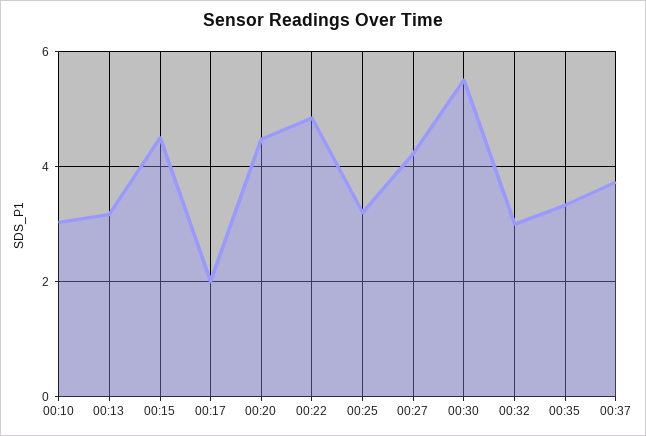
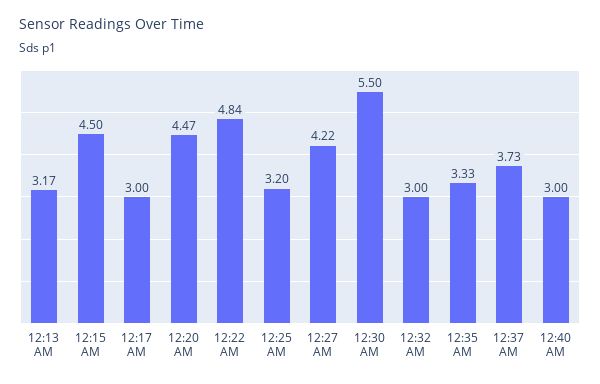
00:10: 3 -> none
00:17: 2 -> 3
12:40 AM: none -> 3

